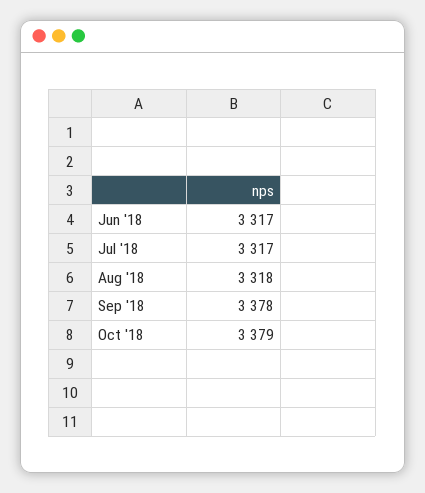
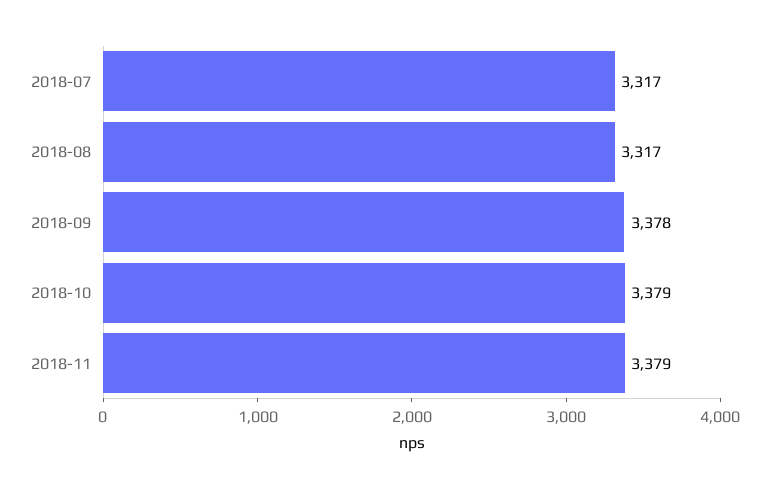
Jun '18: 3317 -> none
Aug '18: 3318 -> 3317
2018-11: none -> 3379

